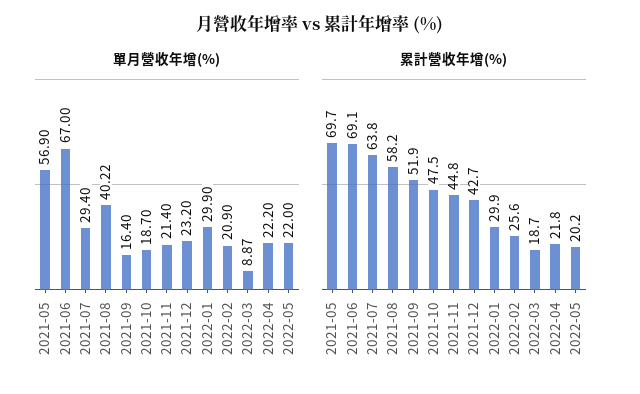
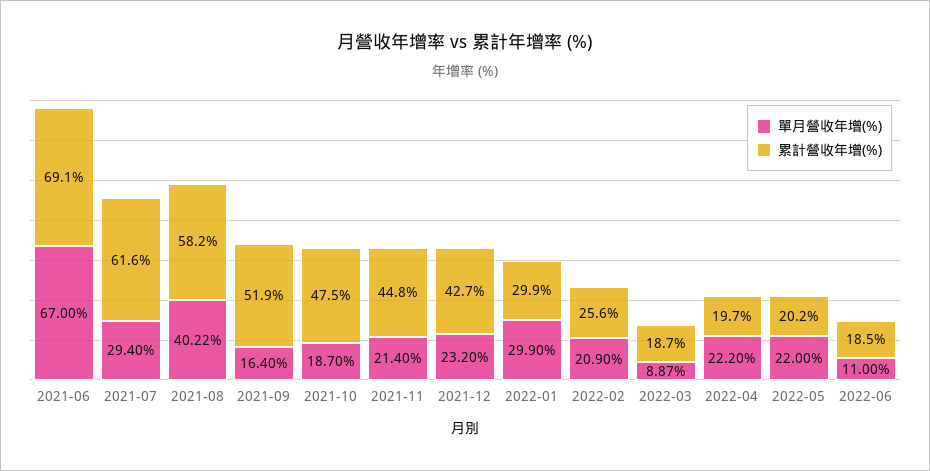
單月營收年增(%), 2021-05: 56.9 -> none
累計營收年增(%), 2021-05: 69.7 -> none
累計營收年增(%), 2021-07: 63.8 -> 61.6
累計營收年增(%), 2022-04: 21.8 -> 19.7
單月營收年增(%), 2022-06: none -> 11
累計營收年增(%), 2022-06: none -> 18.5

